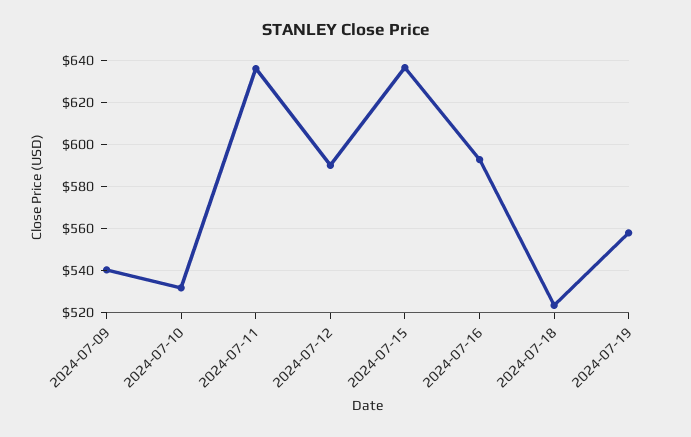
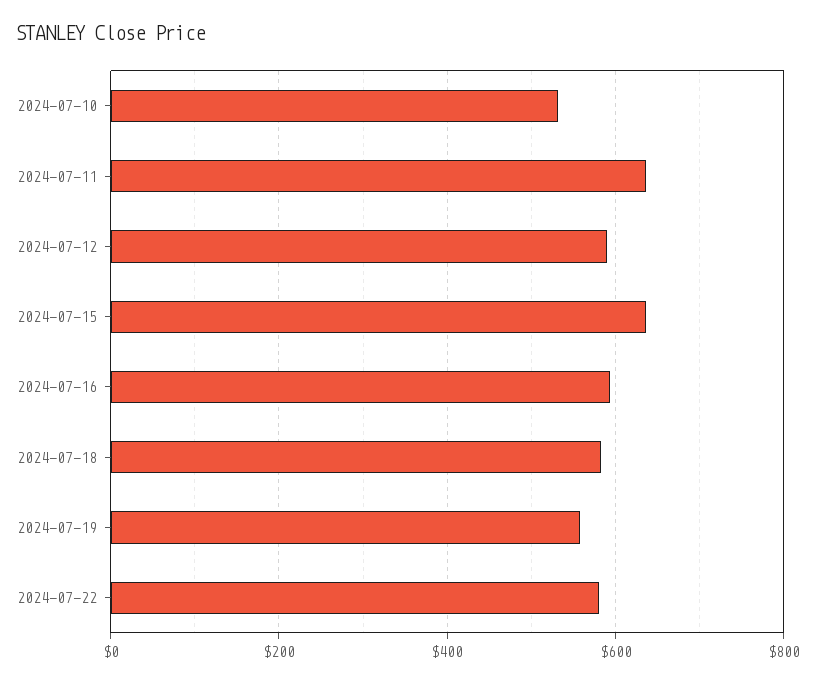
2024-07-09: 540 -> none
2024-07-18: 525 -> 580
2024-07-22: none -> 580

